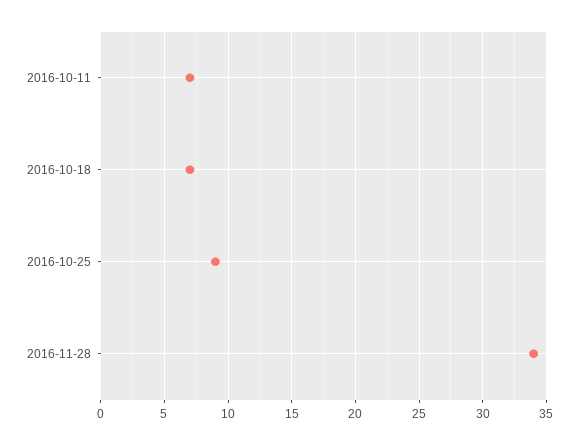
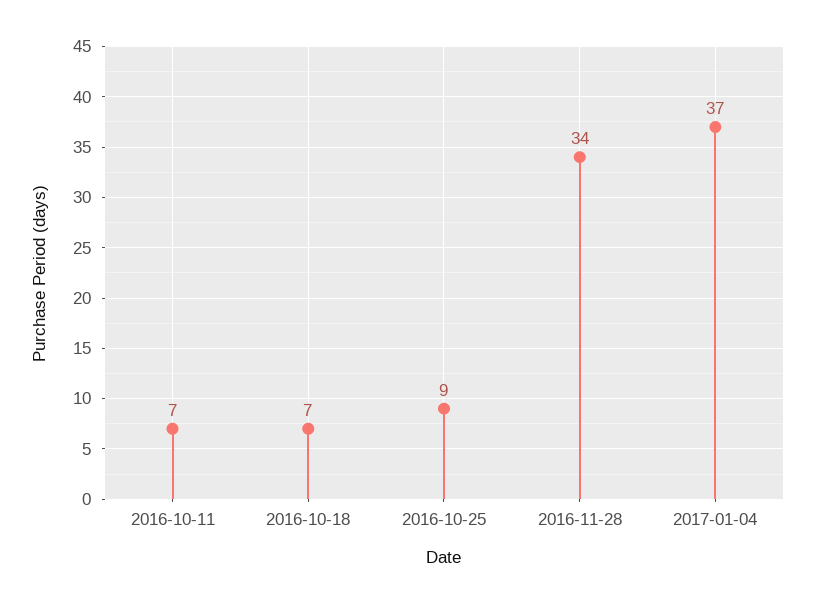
2017-01-04: none -> 37

